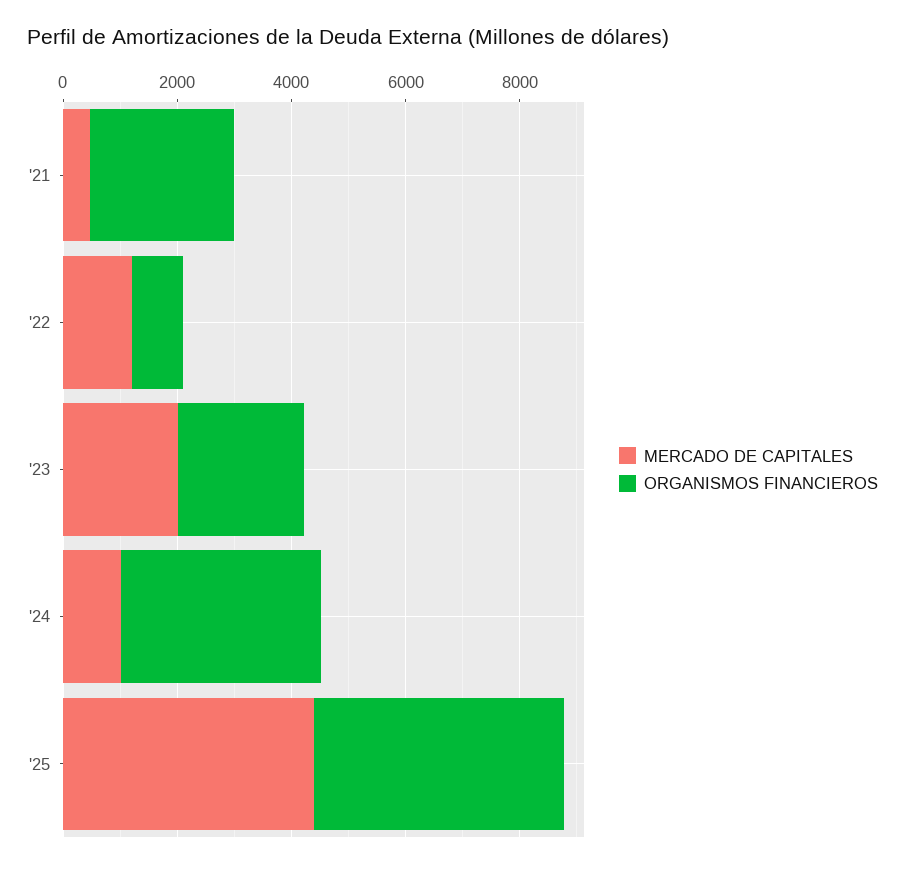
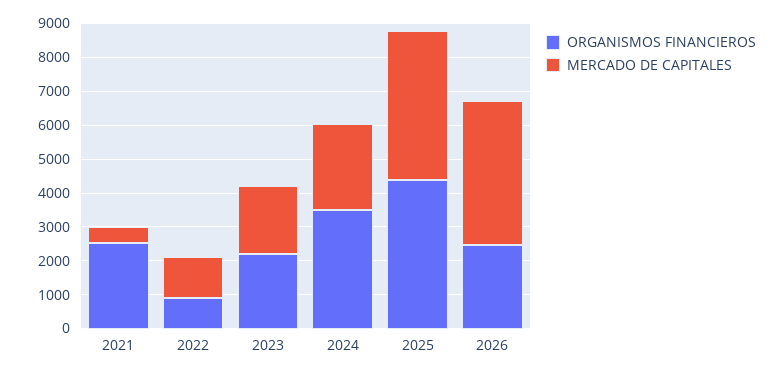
MERCADO DE CAPITALES, '24: 1000 -> 2500
ORGANISMOS FINANCIEROS, 2026: none -> 2500
MERCADO DE CAPITALES, 2026: none -> 4250

